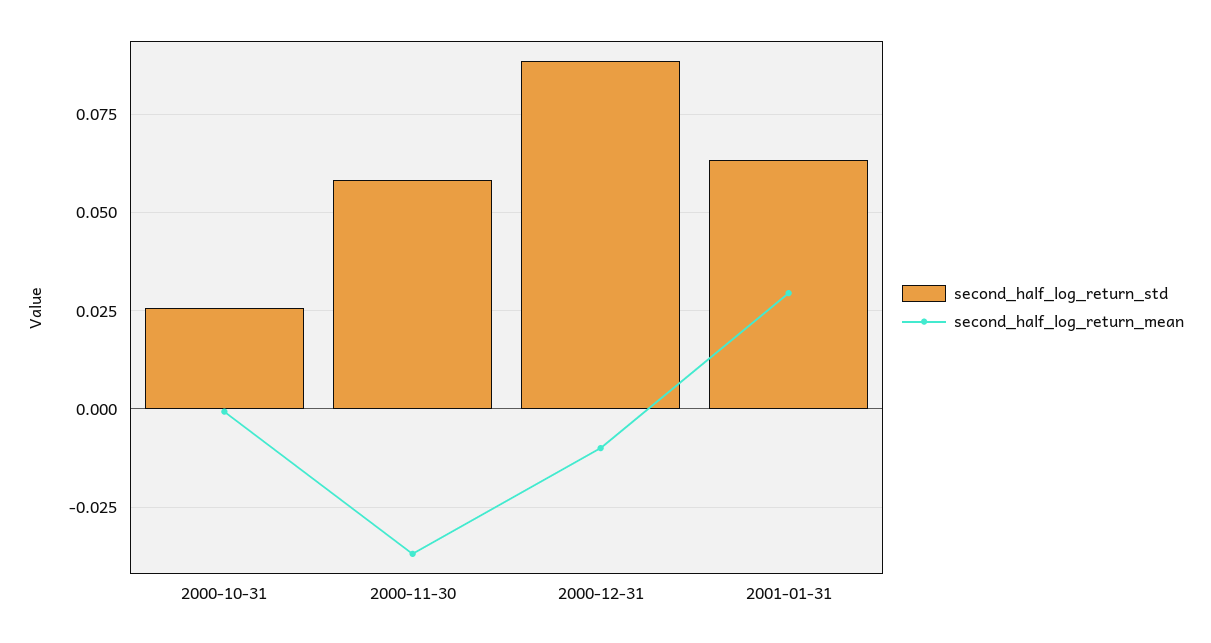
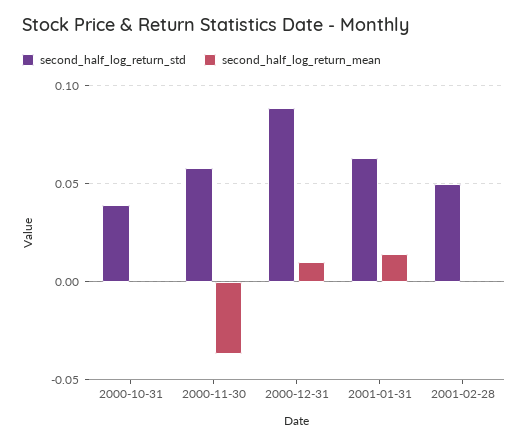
second_half_log_return_std, 2000-10-31: 0.025 -> 0.04
second_half_log_return_mean, 2000-12-31: -0.01 -> 0.01
second_half_log_return_mean, 2001-01-31: 0.03 -> 0.015
second_half_log_return_std, 2001-02-28: none -> 0.05
second_half_log_return_mean, 2001-02-28: none -> 0

